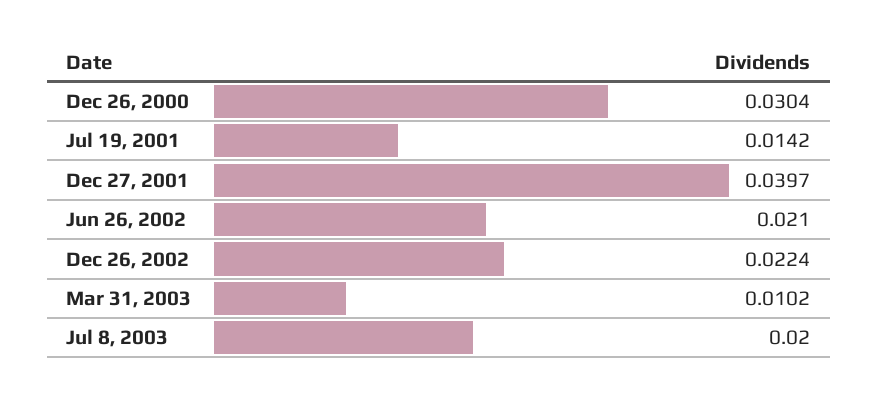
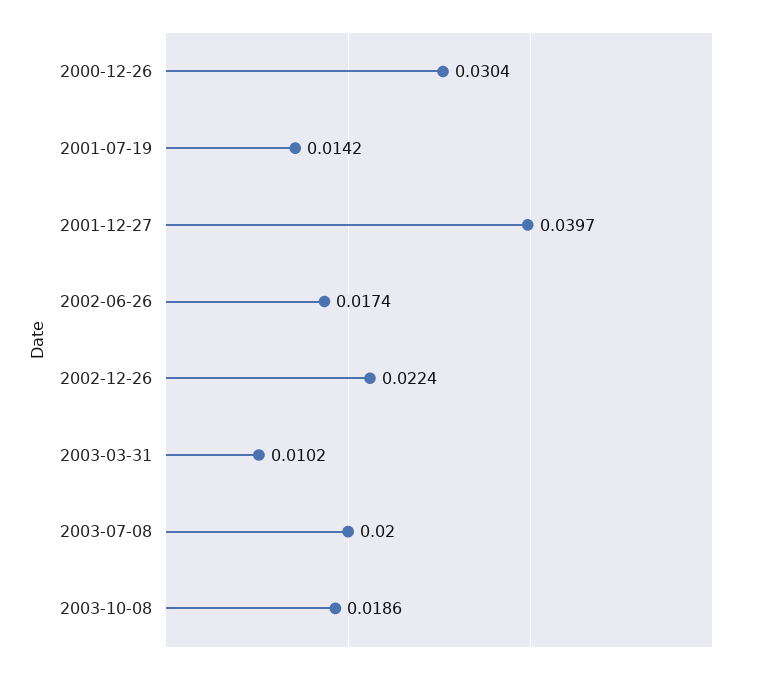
Jun 26, 2002: 0.021 -> 0.0174
2003-10-08: none -> 0.0186

